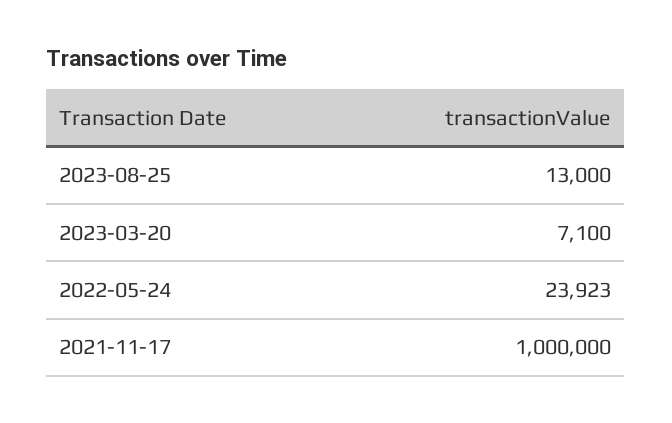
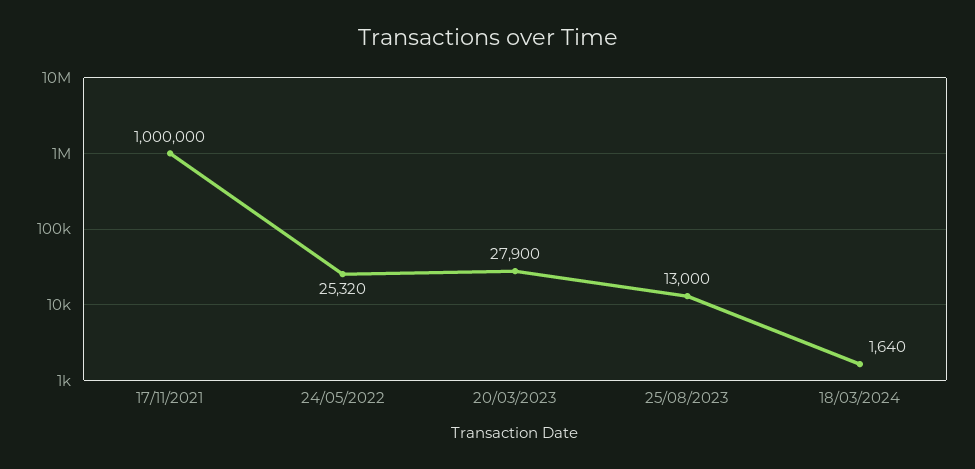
2023-03-20: 7100 -> 27900
2022-05-24: 23923 -> 25320
18/03/2024: none -> 1640

